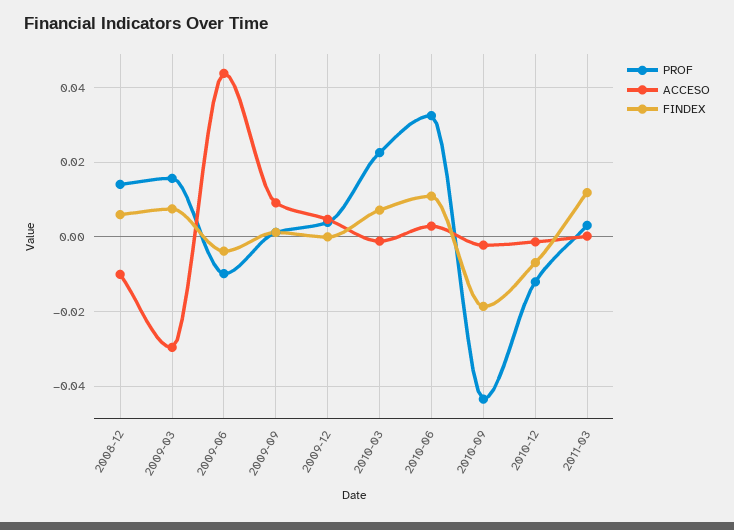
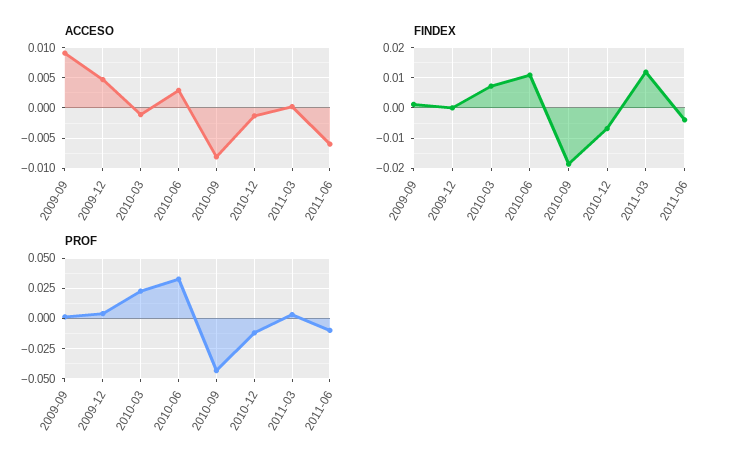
PROF, 2008-12: 0.014 -> none
ACCESO, 2008-12: -0.01 -> none
FINDEX, 2008-12: 0.006 -> none
PROF, 2009-03: 0.016 -> none
ACCESO, 2009-03: -0.03 -> none
FINDEX, 2009-03: 0.008 -> none
PROF, 2009-06: -0.01 -> none
ACCESO, 2009-06: 0.044 -> none
FINDEX, 2009-06: -0.004 -> none
ACCESO, 2010-09: -0.002 -> -0.008
ACCESO, 2011-06: none -> -0.006
FINDEX, 2011-06: none -> -0.004
PROF, 2011-06: none -> -0.01

